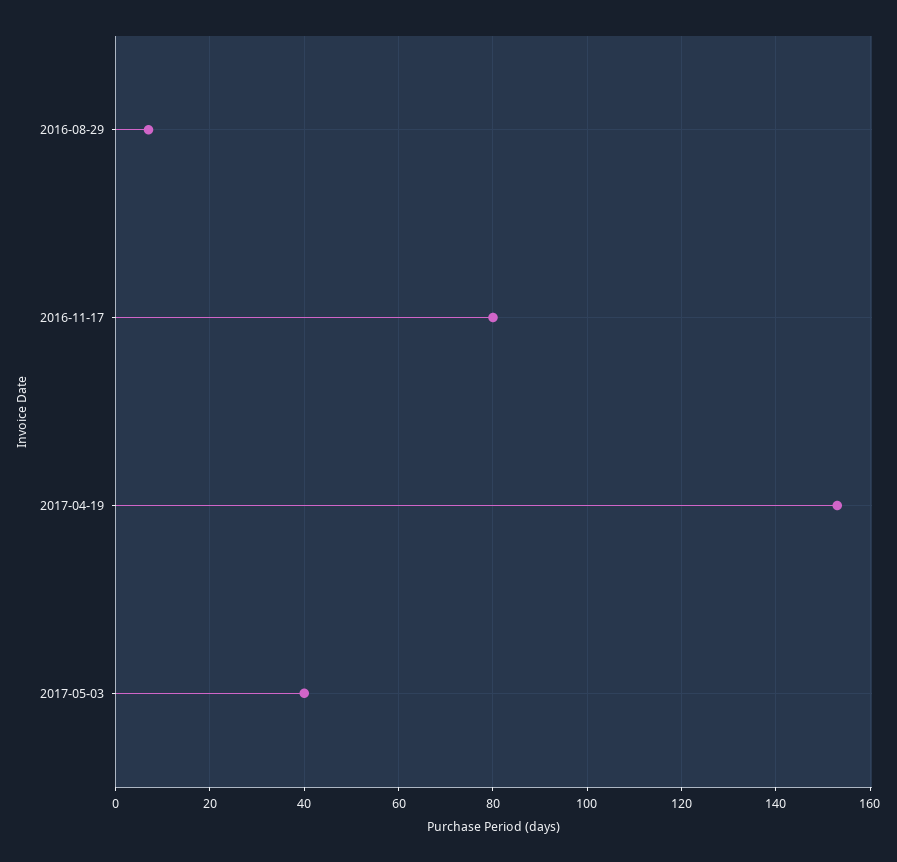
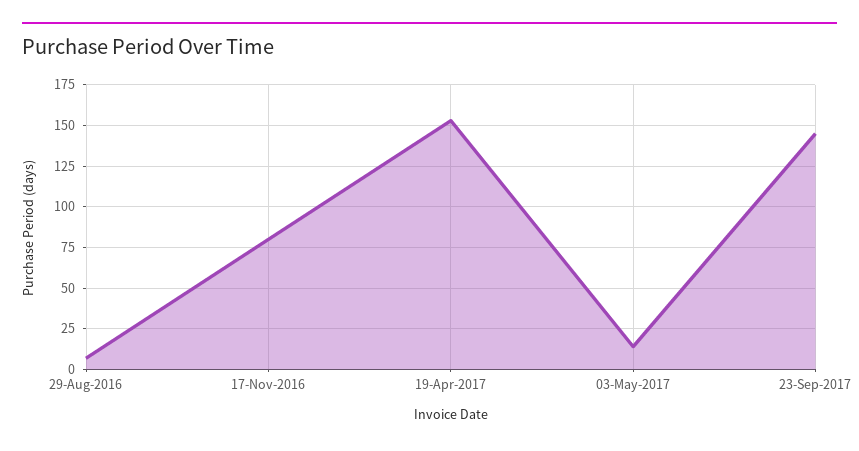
2017-05-03: 40 -> 15
23-Sep-2017: none -> 145

